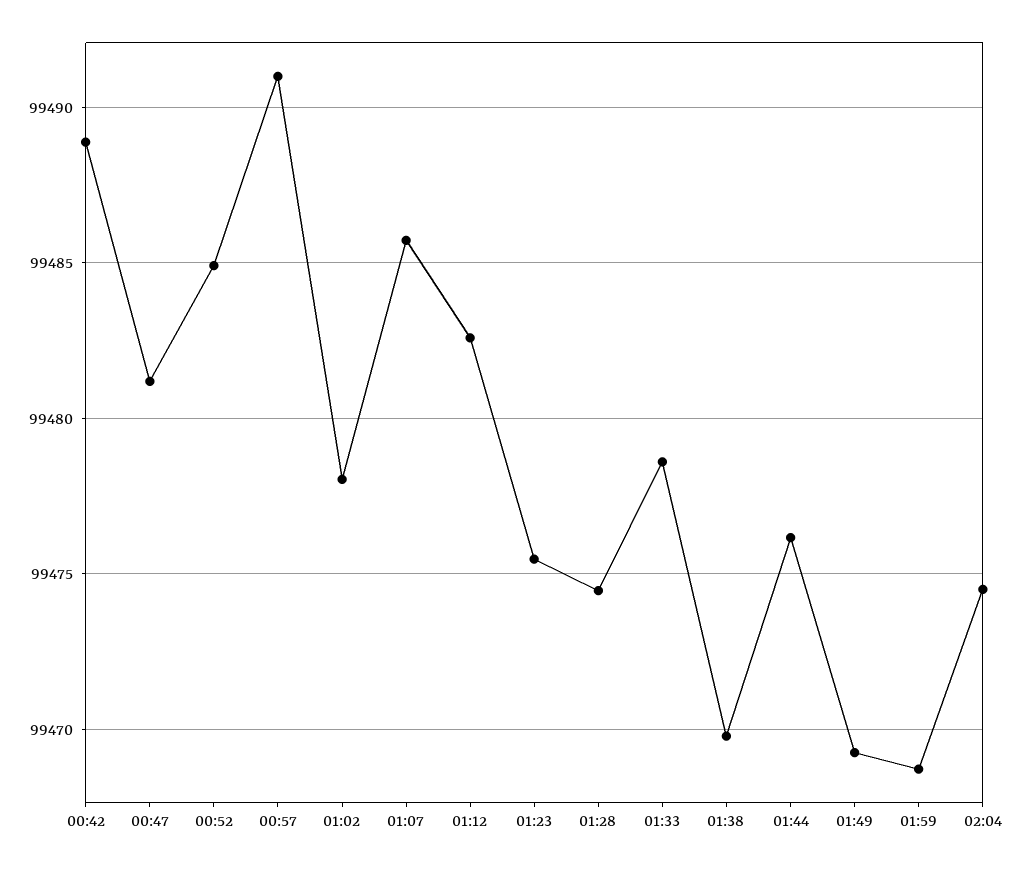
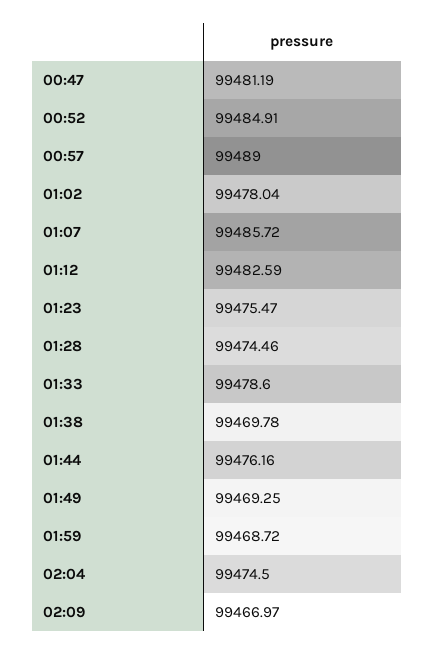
00:42: 99489 -> none
00:57: 99491 -> 99489
02:09: none -> 99466.97

